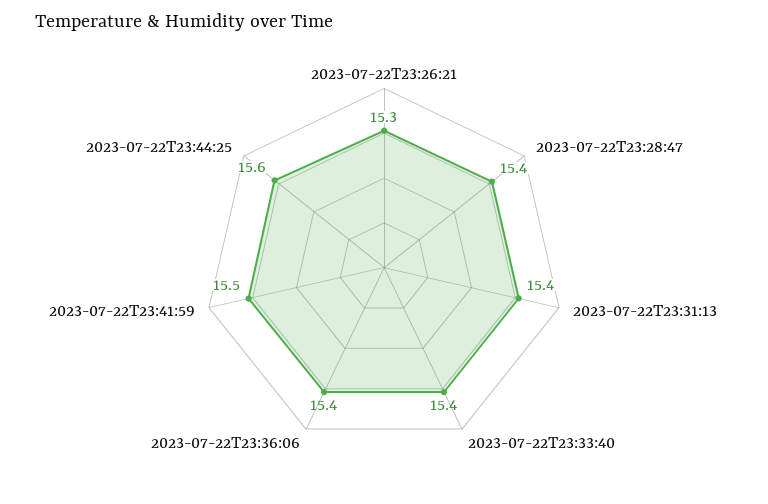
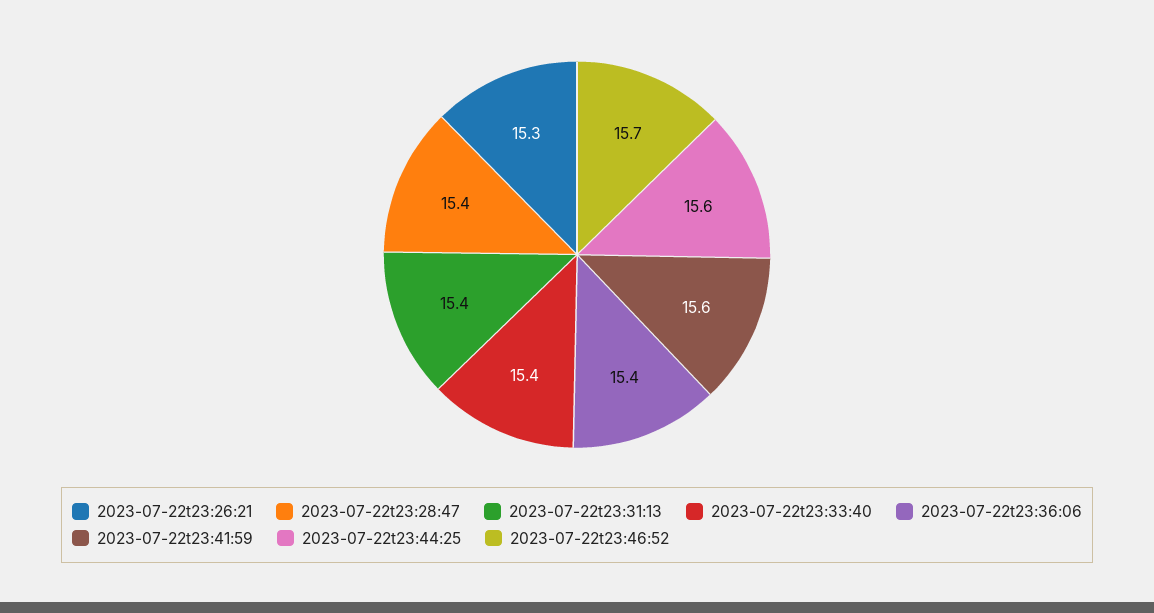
2023-07-22T23:41:59: 15.5 -> 15.6
2023-07-22t23:46:52: none -> 15.7

